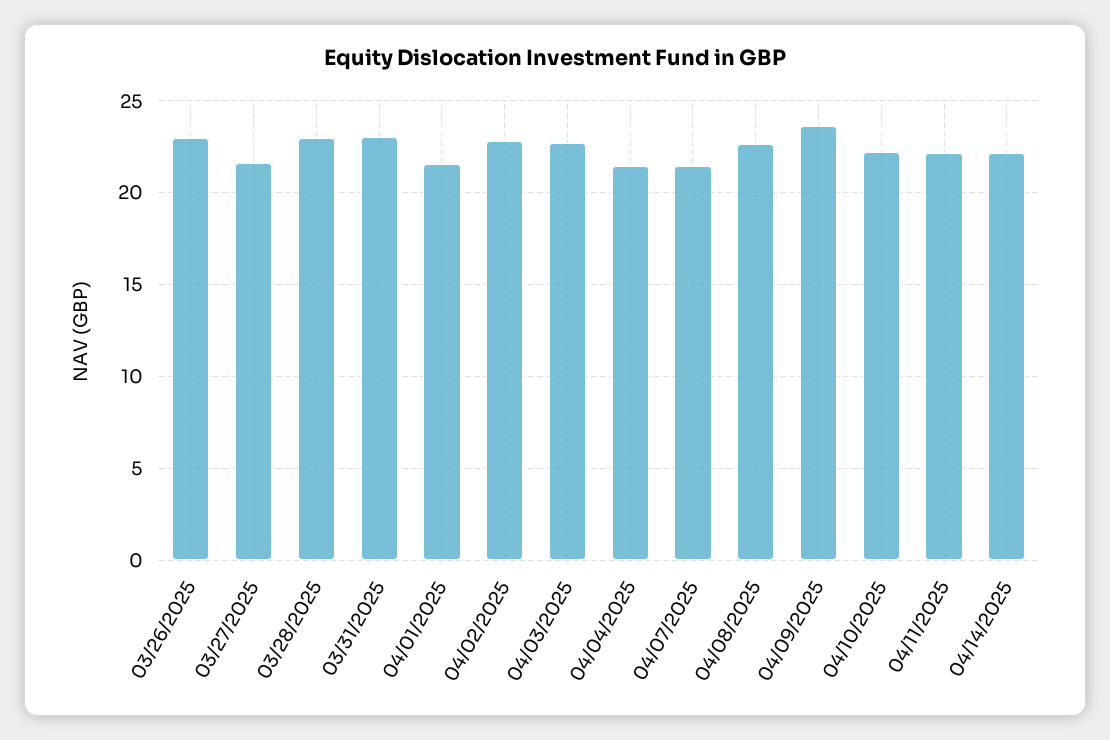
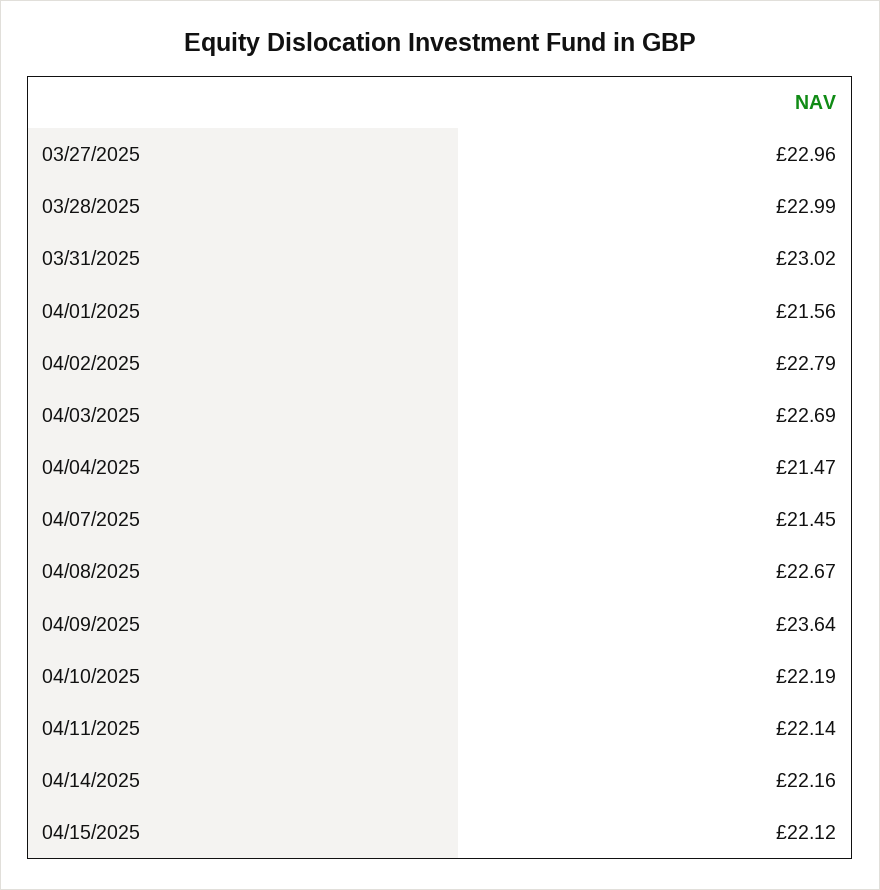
03/26/2025: 23 -> none
03/27/2025: 21.5 -> 22.96
04/15/2025: none -> 22.12

